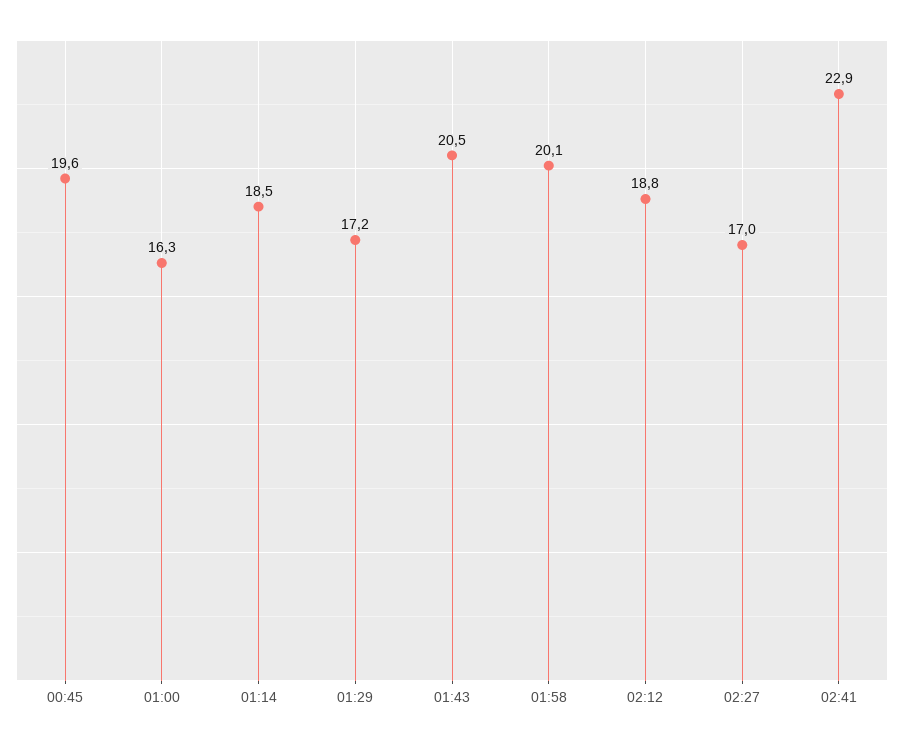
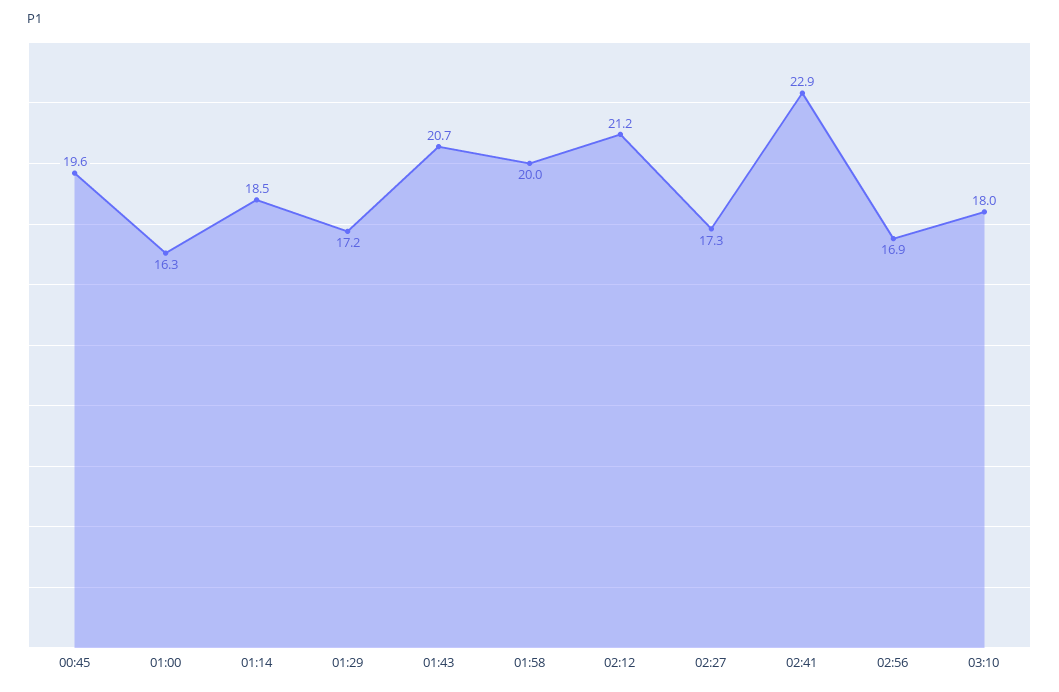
01:43: 20.5 -> 20.7
01:58: 20.1 -> 20
02:12: 18.8 -> 21.2
02:27: 17 -> 17.3
02:56: none -> 16.9
03:10: none -> 18

